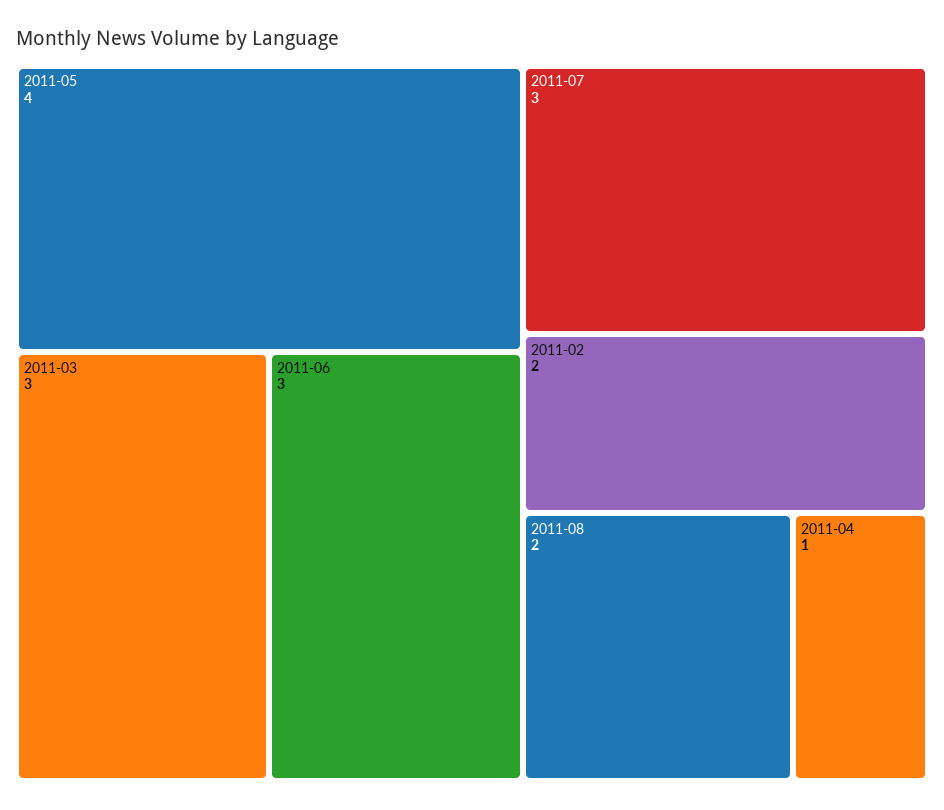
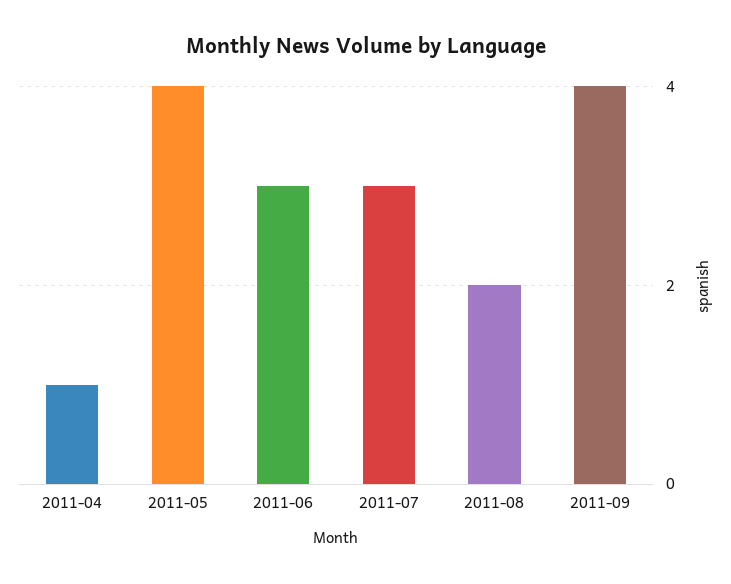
2011-03: 3 -> none
2011-02: 2 -> none
2011-09: none -> 4

